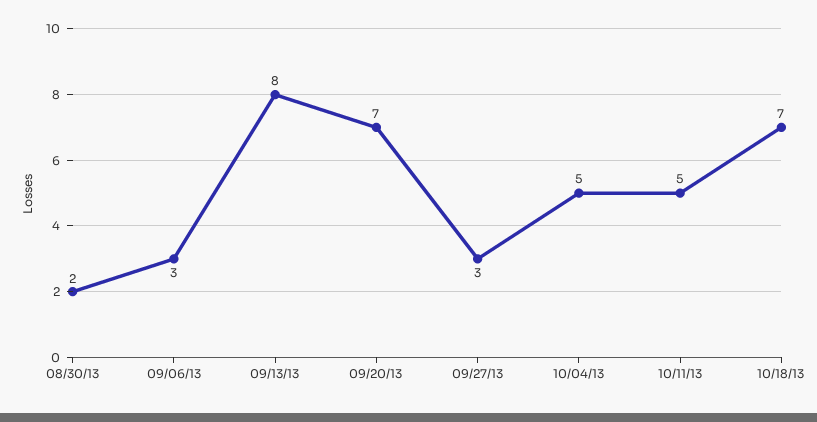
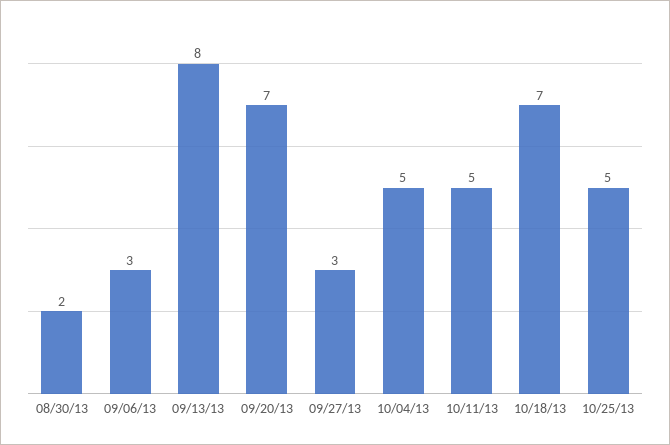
10/25/13: none -> 5

